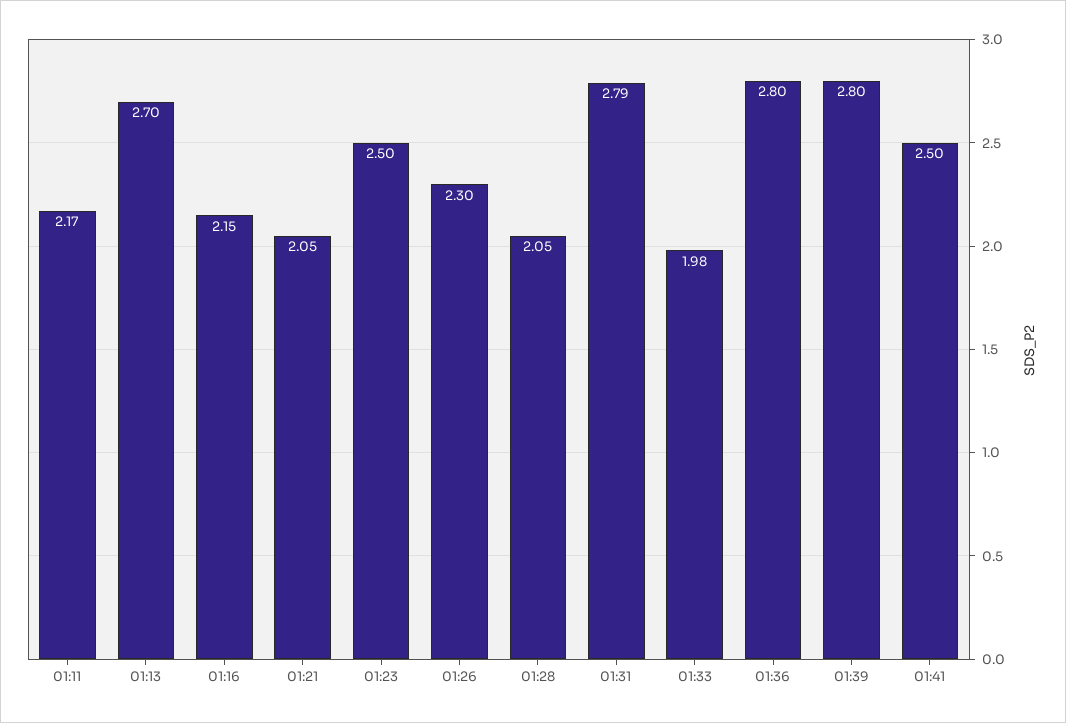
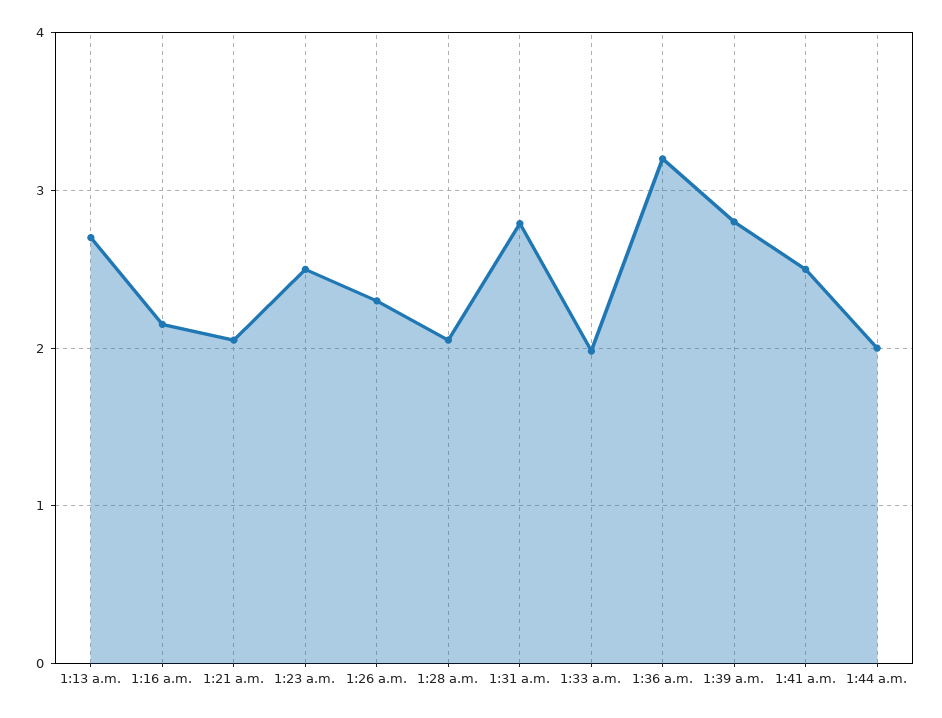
01:11: 2.17 -> none
01:36: 2.8 -> 3.2
1:44 a.m.: none -> 2

